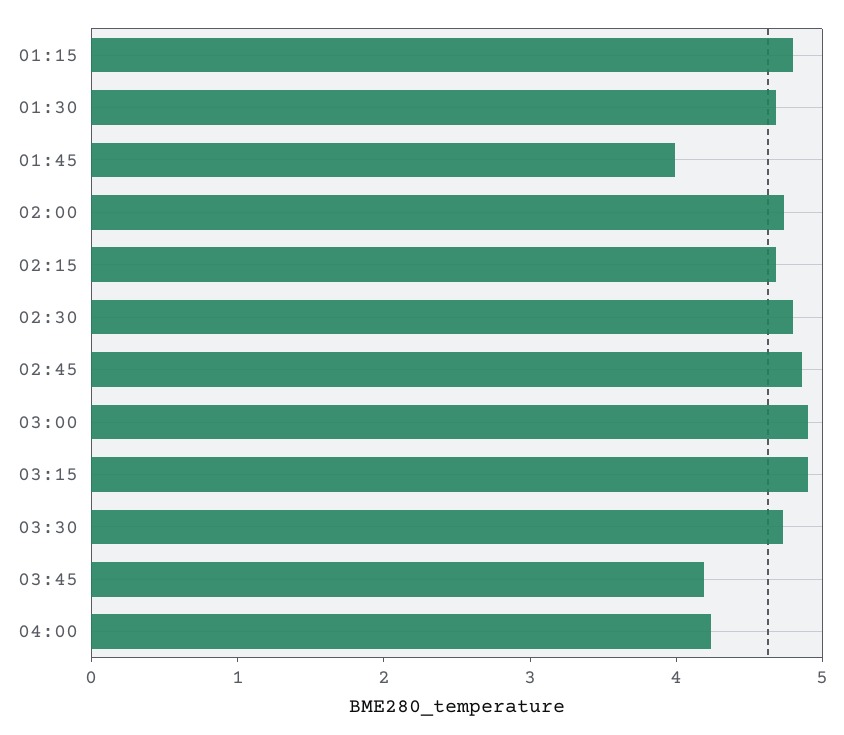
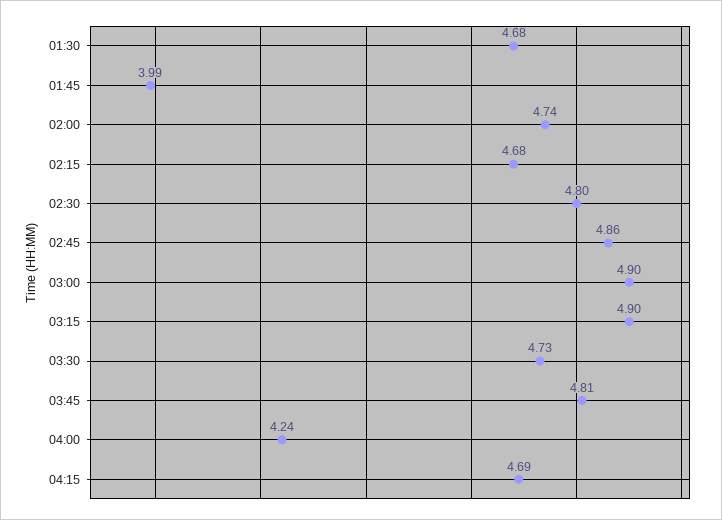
01:15: 4.8 -> none
03:45: 4.2 -> 4.81
04:15: none -> 4.69

